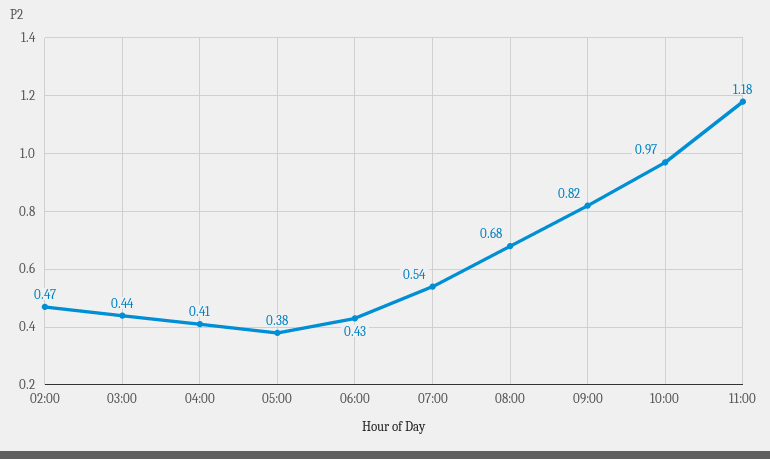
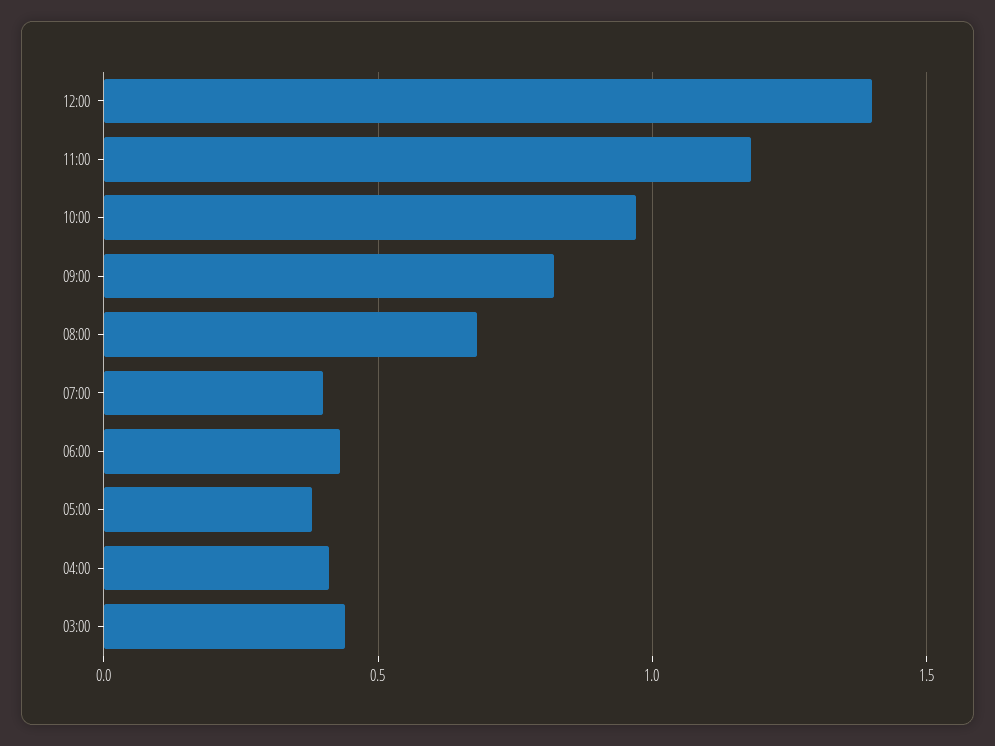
02:00: 0.47 -> none
07:00: 0.54 -> 0.4
12:00: none -> 1.4

